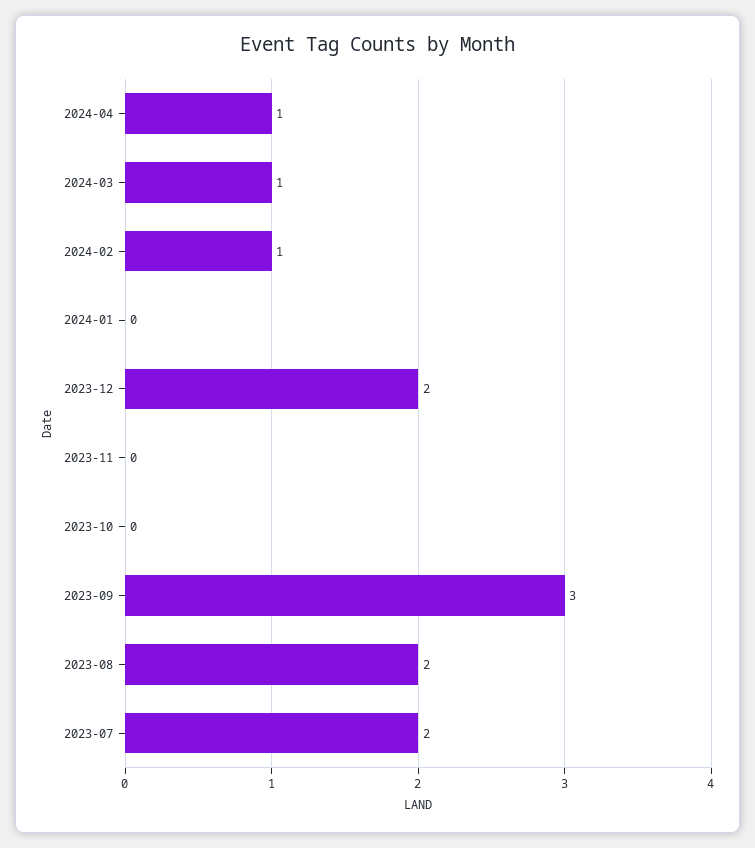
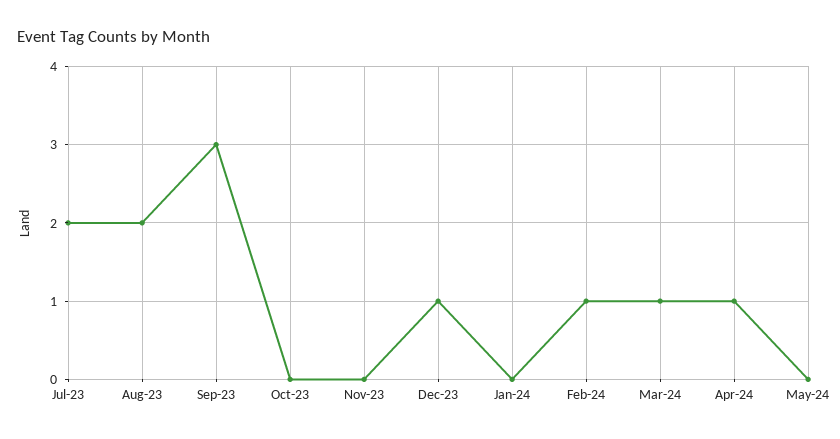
2023-12: 2 -> 1
May-24: none -> 0

